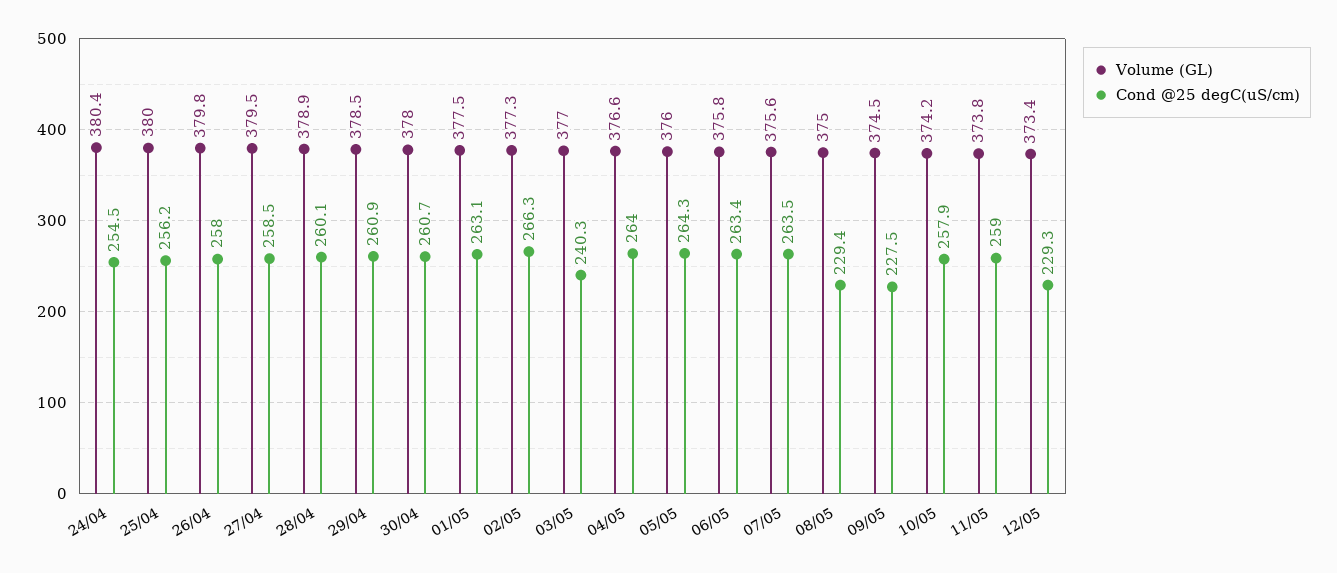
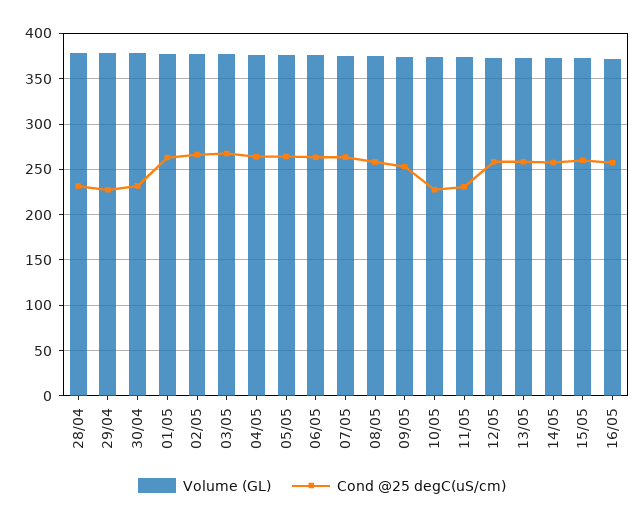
Volume (GL), 24/04: 380.4 -> none
Cond @25 degC(uS/cm), 24/04: 254.5 -> none
Volume (GL), 25/04: 380 -> none
Cond @25 degC(uS/cm), 25/04: 256.2 -> none
Volume (GL), 26/04: 379.8 -> none
Cond @25 degC(uS/cm), 26/04: 258 -> none
Volume (GL), 27/04: 379.5 -> none
Cond @25 degC(uS/cm), 27/04: 258.5 -> none
Cond @25 degC(uS/cm), 28/04: 260.1 -> 230
Cond @25 degC(uS/cm), 29/04: 260.9 -> 230
Cond @25 degC(uS/cm), 30/04: 260.7 -> 230
Cond @25 degC(uS/cm), 03/05: 240.3 -> 270
Cond @25 degC(uS/cm), 08/05: 229.4 -> 260
Cond @25 degC(uS/cm), 09/05: 227.5 -> 250
Cond @25 degC(uS/cm), 10/05: 257.9 -> 230
Cond @25 degC(uS/cm), 11/05: 259 -> 230
Cond @25 degC(uS/cm), 12/05: 229.3 -> 260
Volume (GL), 13/05: none -> 370
Cond @25 degC(uS/cm), 13/05: none -> 260
Volume (GL), 14/05: none -> 370
Cond @25 degC(uS/cm), 14/05: none -> 260
Volume (GL), 15/05: none -> 370
Cond @25 degC(uS/cm), 15/05: none -> 260
Volume (GL), 16/05: none -> 370
Cond @25 degC(uS/cm), 16/05: none -> 260

